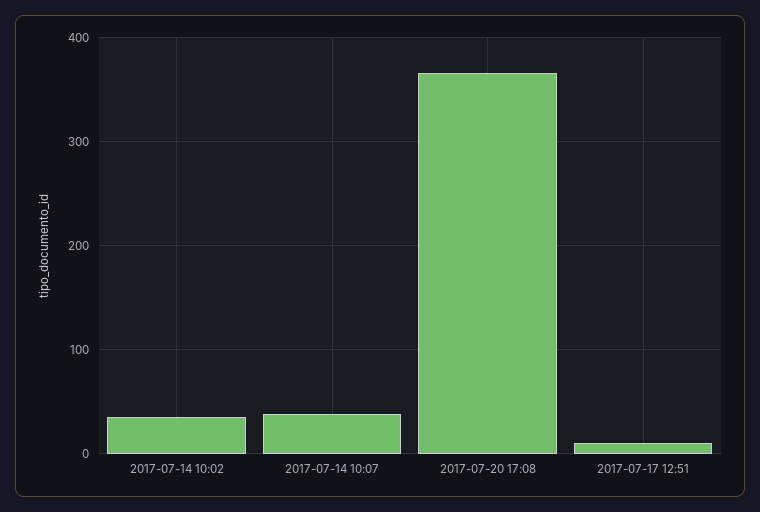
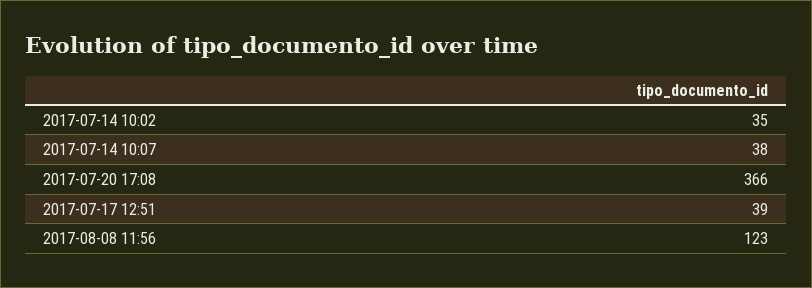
2017-07-17 12:51: 10 -> 39
2017-08-08 11:56: none -> 123

